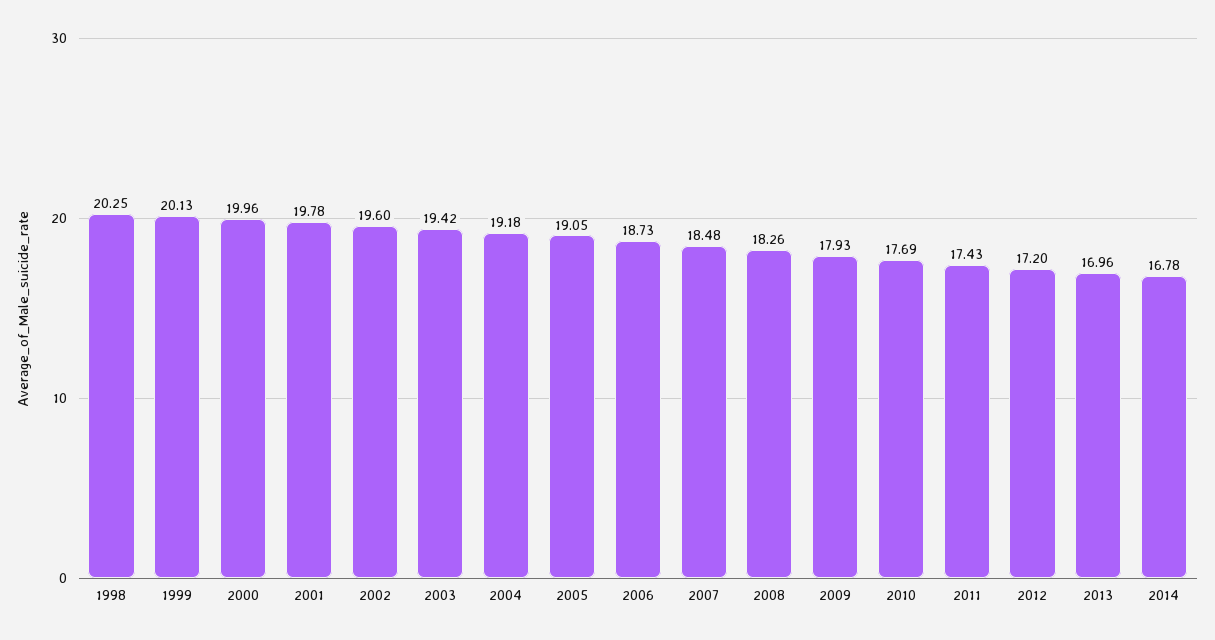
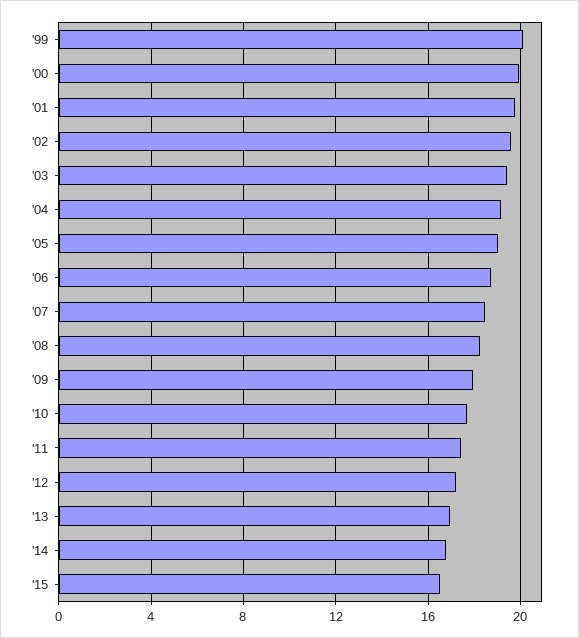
1998: 20.25 -> none
'15: none -> 16.5

